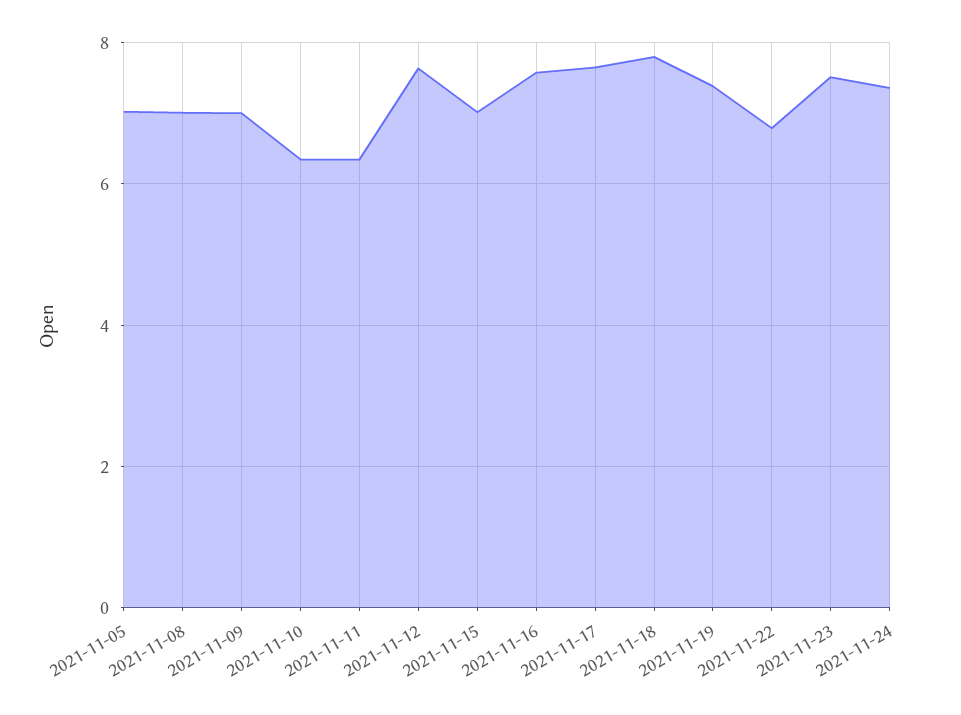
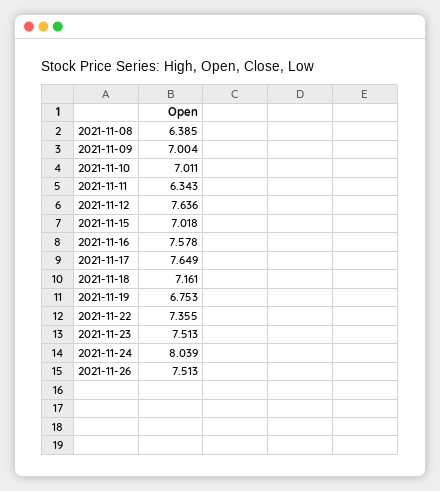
2021-11-05: 7 -> none
2021-11-08: 7 -> 6.385
2021-11-10: 6.4 -> 7.011
2021-11-18: 7.8 -> 7.161
2021-11-19: 7.4 -> 6.753
2021-11-22: 6.8 -> 7.355
2021-11-24: 7.4 -> 8.039
2021-11-26: none -> 7.513

